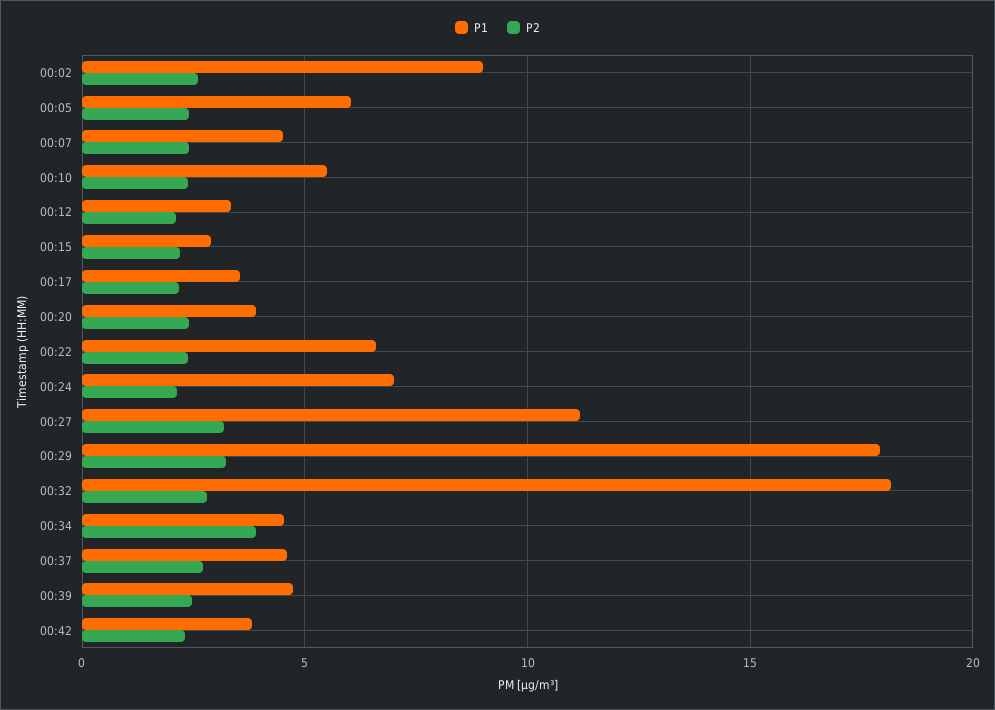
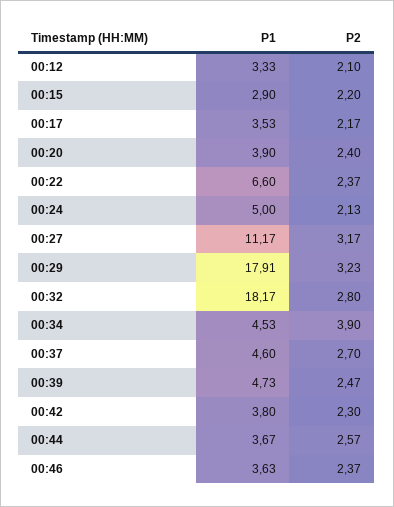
P1, 00:02: 9 -> none
P2, 00:02: 2.5 -> none
P1, 00:05: 6 -> none
P2, 00:05: 2.5 -> none
P1, 00:07: 4.5 -> none
P2, 00:07: 2.5 -> none
P1, 00:10: 5.5 -> none
P2, 00:10: 2.5 -> none
P1, 00:24: 7 -> 5
P1, 00:44: none -> 3.67
P2, 00:44: none -> 2.57
P1, 00:46: none -> 3.63
P2, 00:46: none -> 2.37

